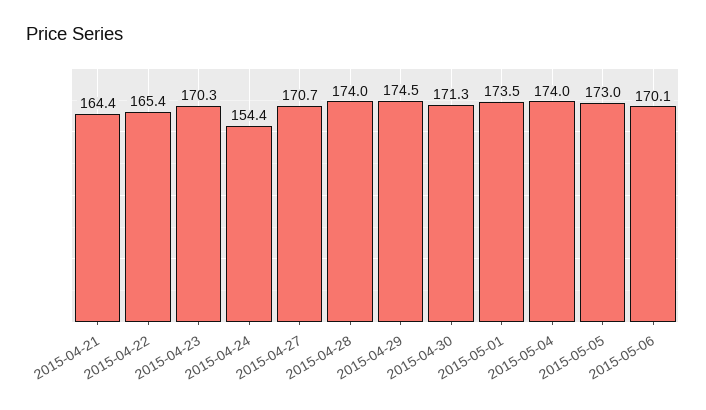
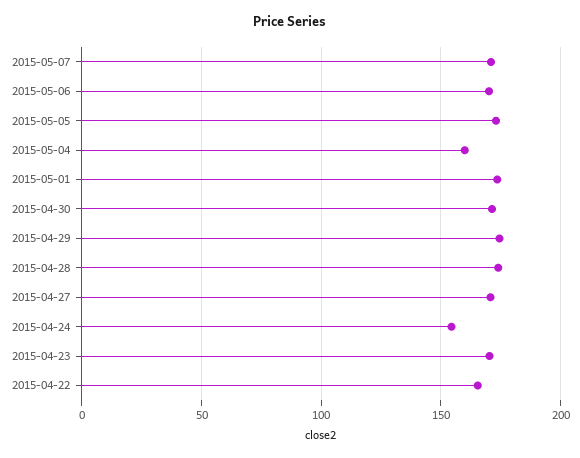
2015-04-21: 164.4 -> none
2015-05-04: 174 -> 160
2015-05-07: none -> 170

